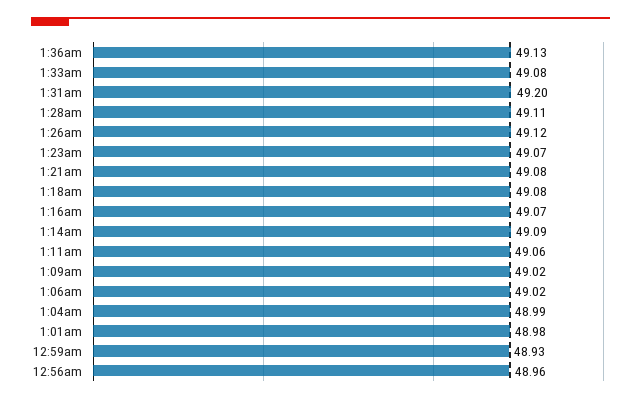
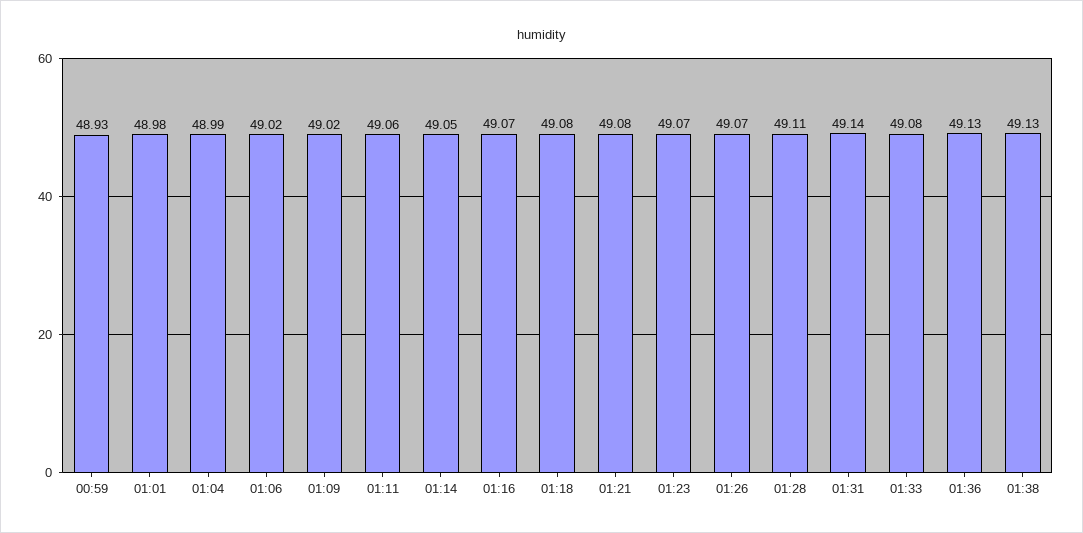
1:31am: 49.2 -> 49.14
1:26am: 49.12 -> 49.07
1:14am: 49.09 -> 49.05
12:56am: 48.96 -> none
01:38: none -> 49.13

